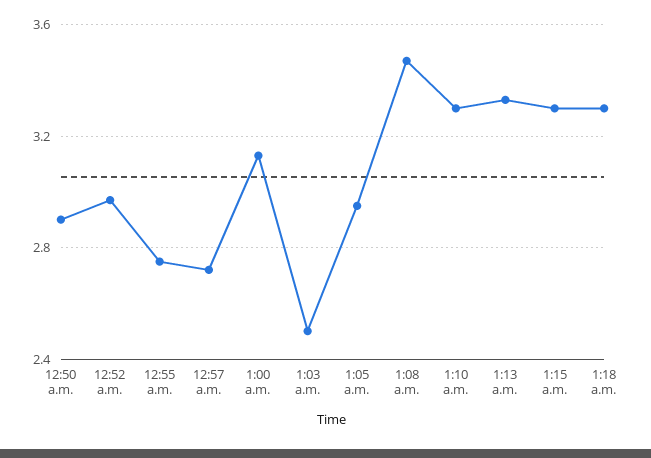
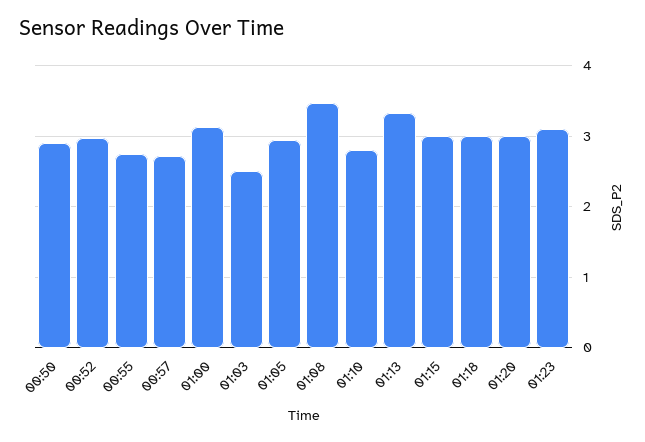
1:10 a.m.: 3.3 -> 2.8
1:15 a.m.: 3.3 -> 3
1:18 a.m.: 3.3 -> 3
01:20: none -> 3
01:23: none -> 3.1

